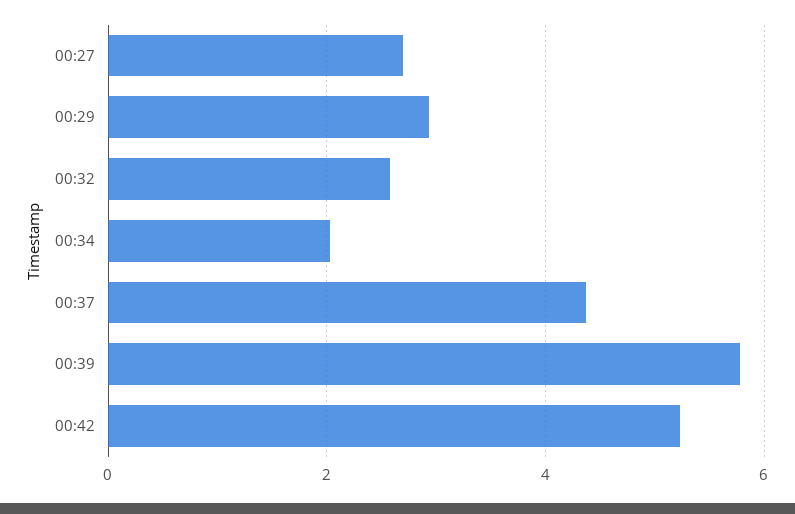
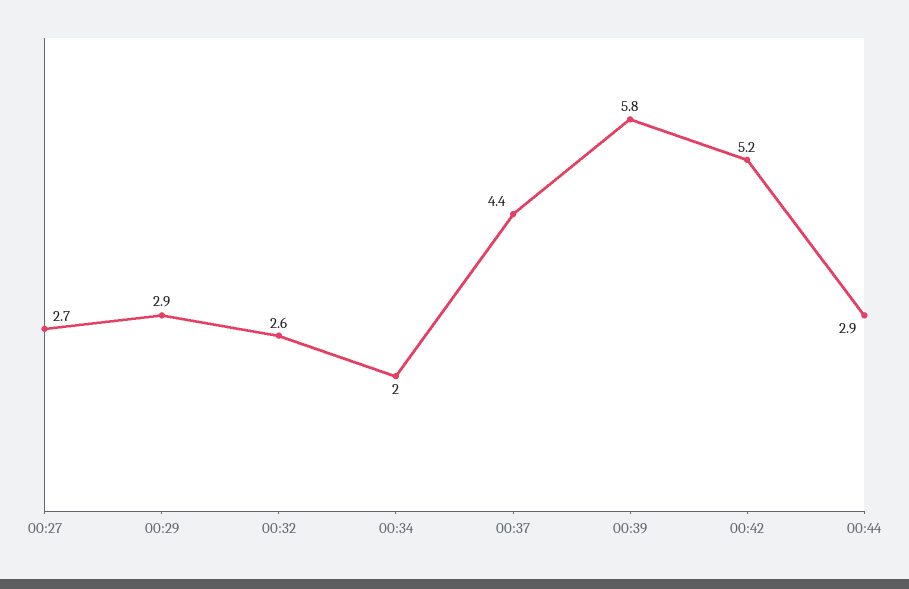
00:44: none -> 2.9

